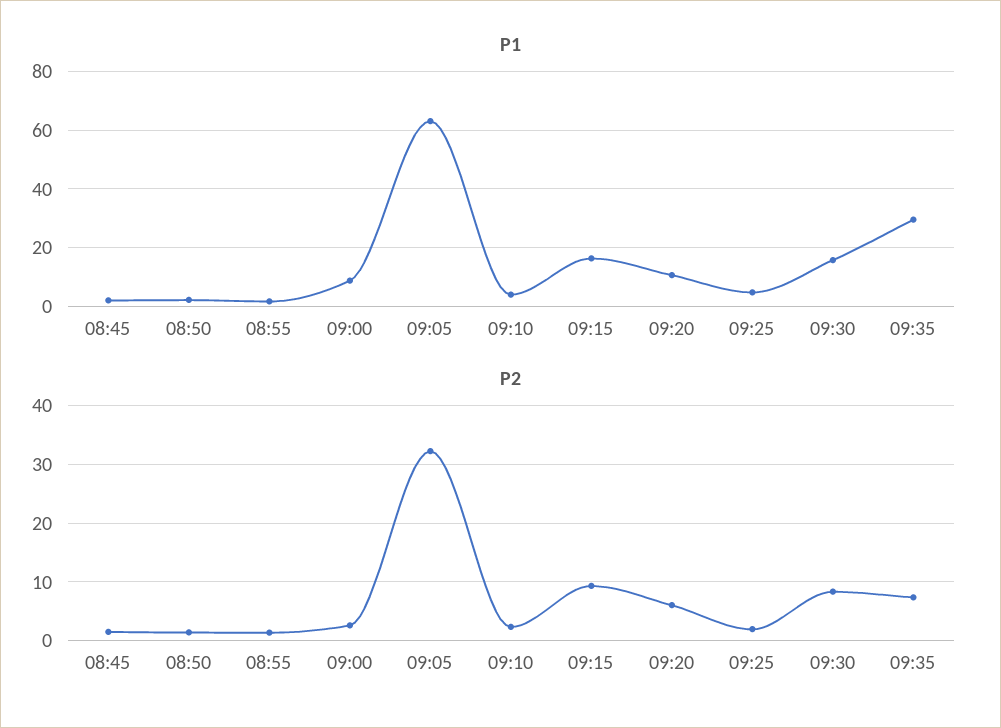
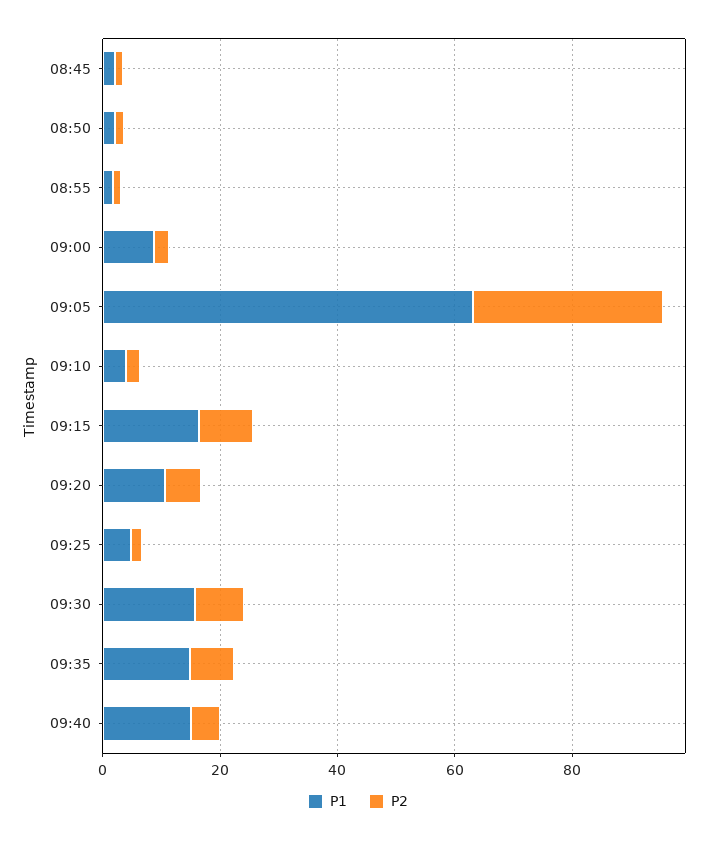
P1, 09:35: 30 -> 15
P1, 09:40: none -> 15
P2, 09:40: none -> 5

